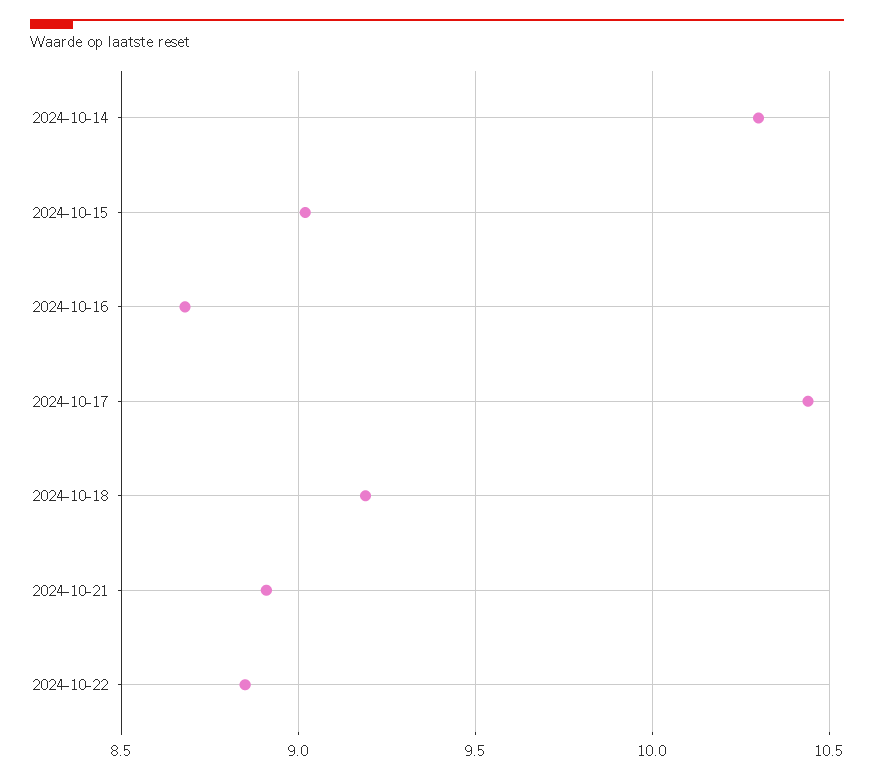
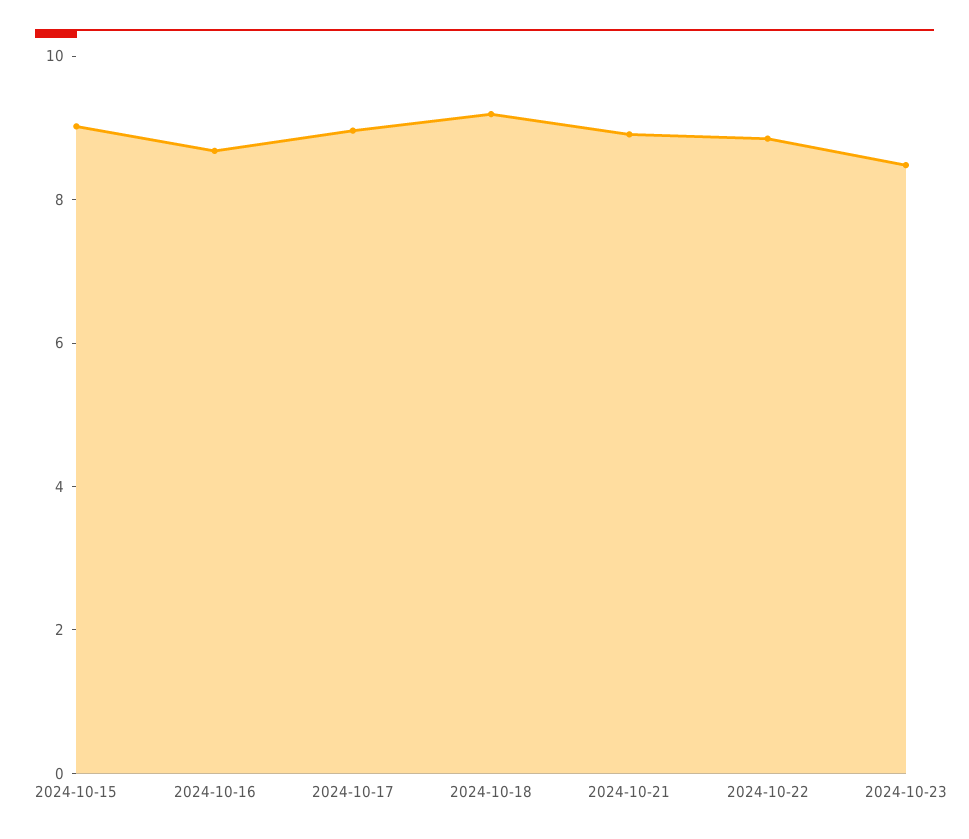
2024-10-14: 10.3 -> none
2024-10-17: 10.45 -> 9
2024-10-23: none -> 8.5

